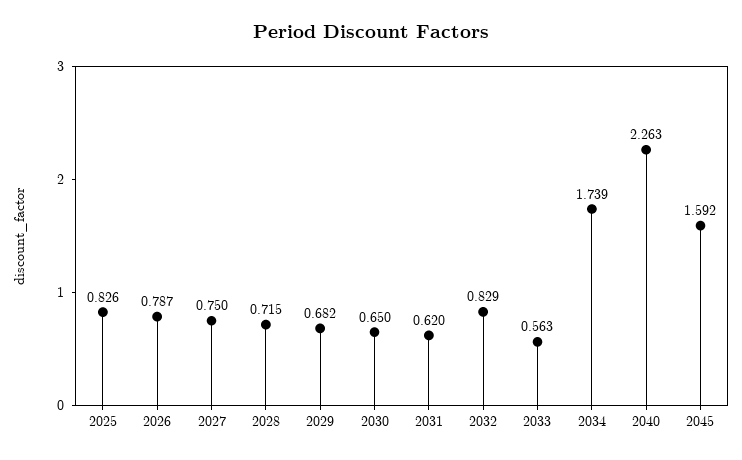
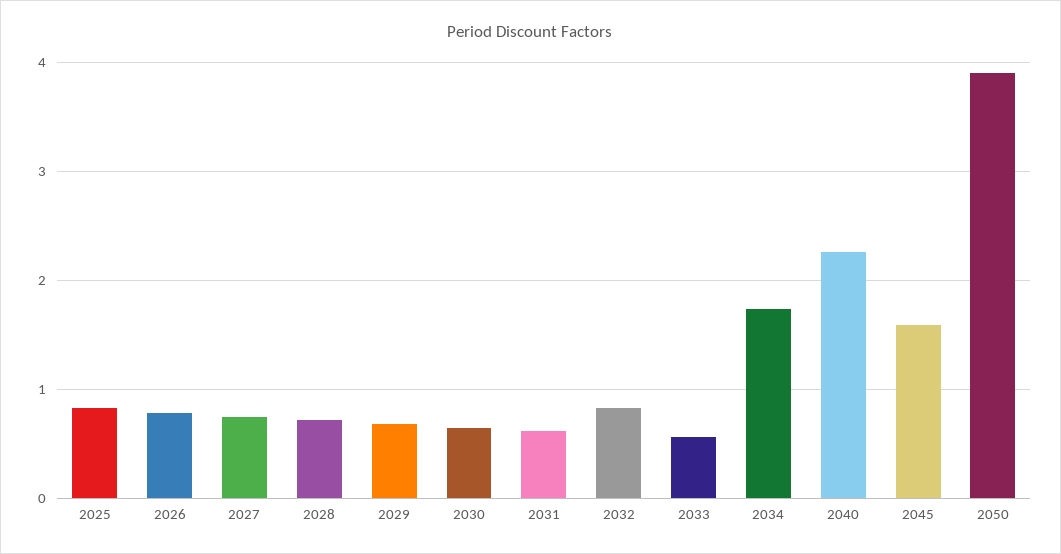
2050: none -> 3.9

